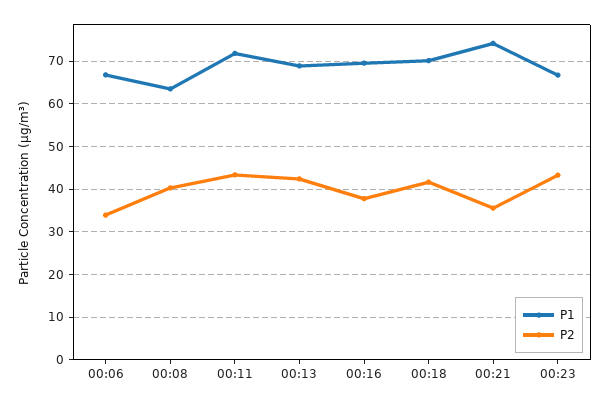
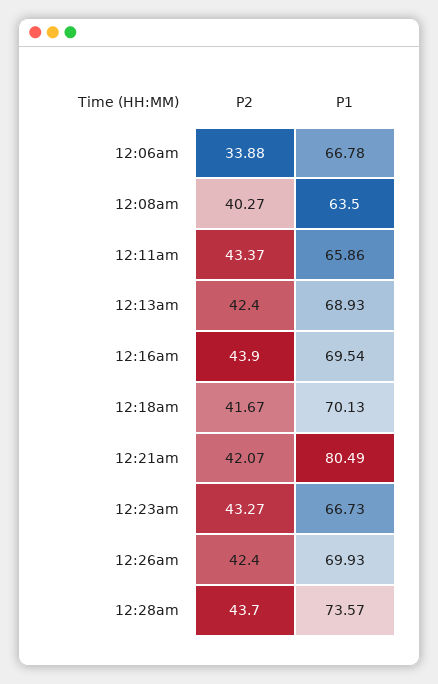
P1, 00:11: 72 -> 65.86
P2, 00:16: 38 -> 43.9
P1, 00:21: 74 -> 80.49
P2, 00:21: 36 -> 42.07
P2, 12:26am: none -> 42.4
P1, 12:26am: none -> 69.93
P2, 12:28am: none -> 43.7
P1, 12:28am: none -> 73.57

